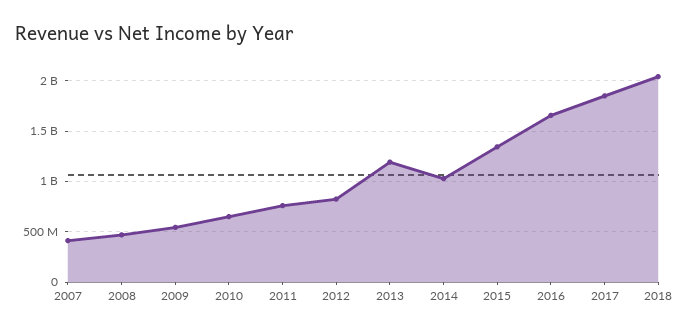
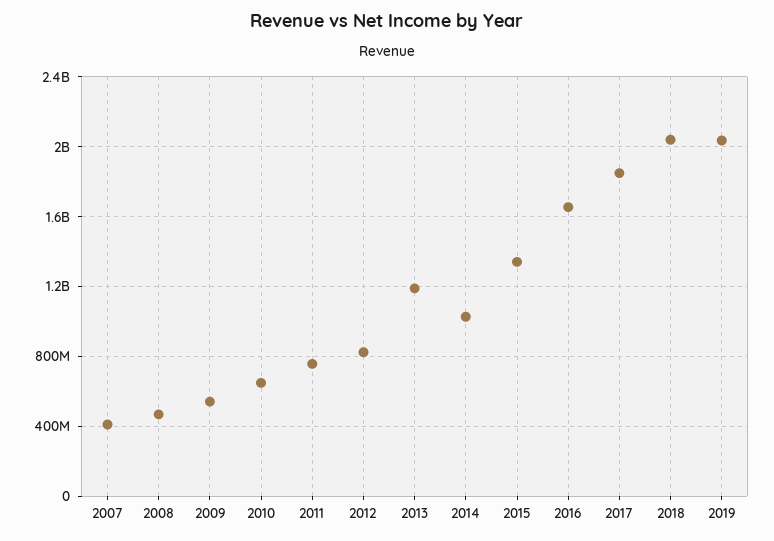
2019: none -> 2050000000

